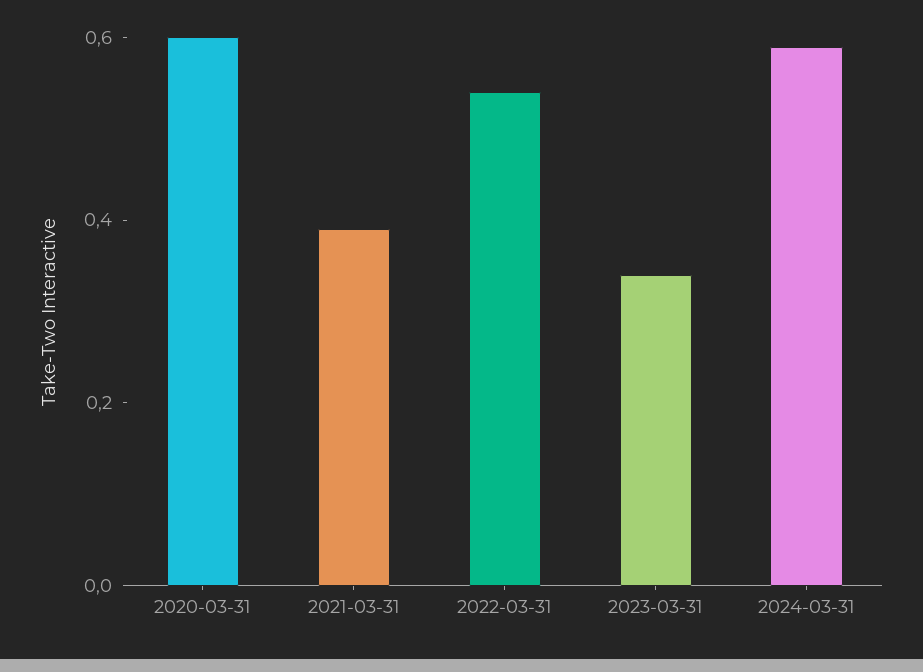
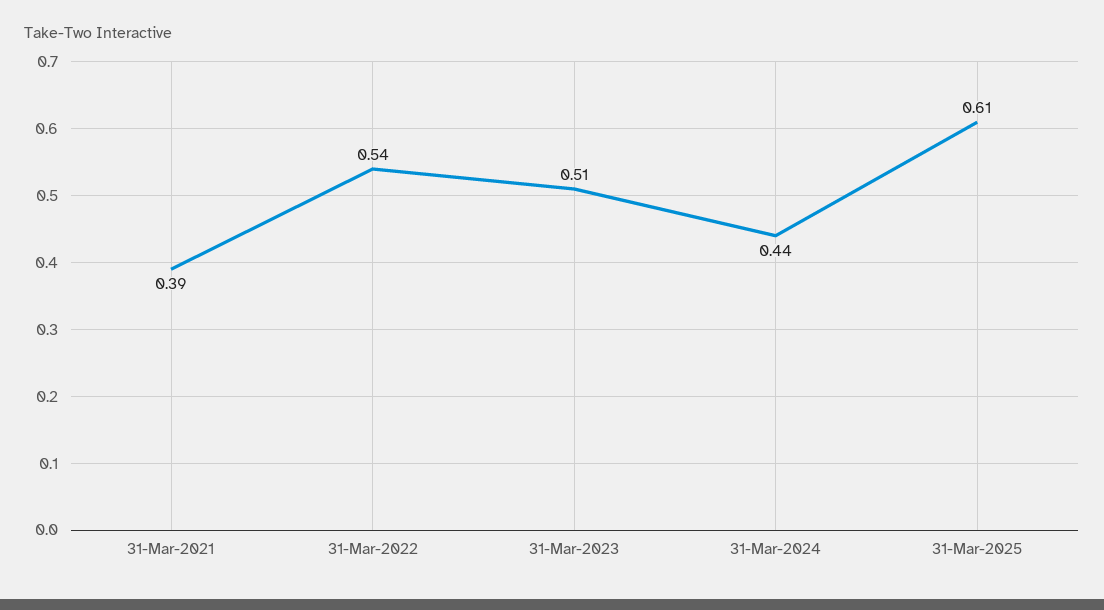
2020-03-31: 0.6 -> none
2023-03-31: 0.35 -> 0.51
2024-03-31: 0.6 -> 0.44
31-Mar-2025: none -> 0.61

